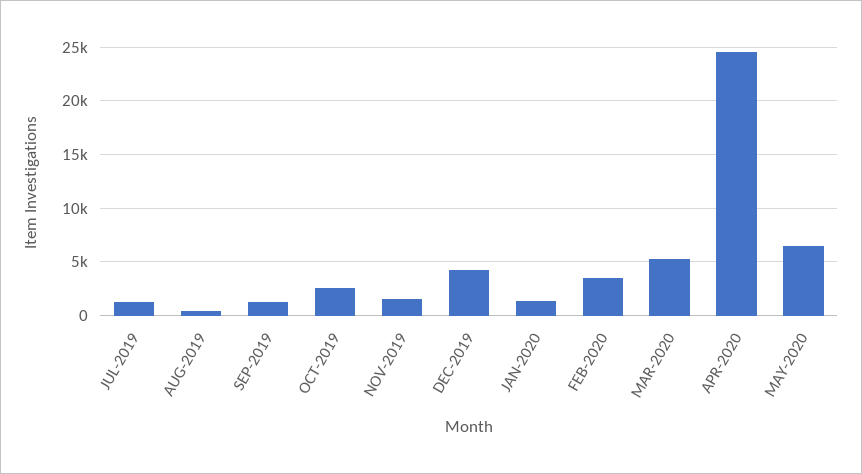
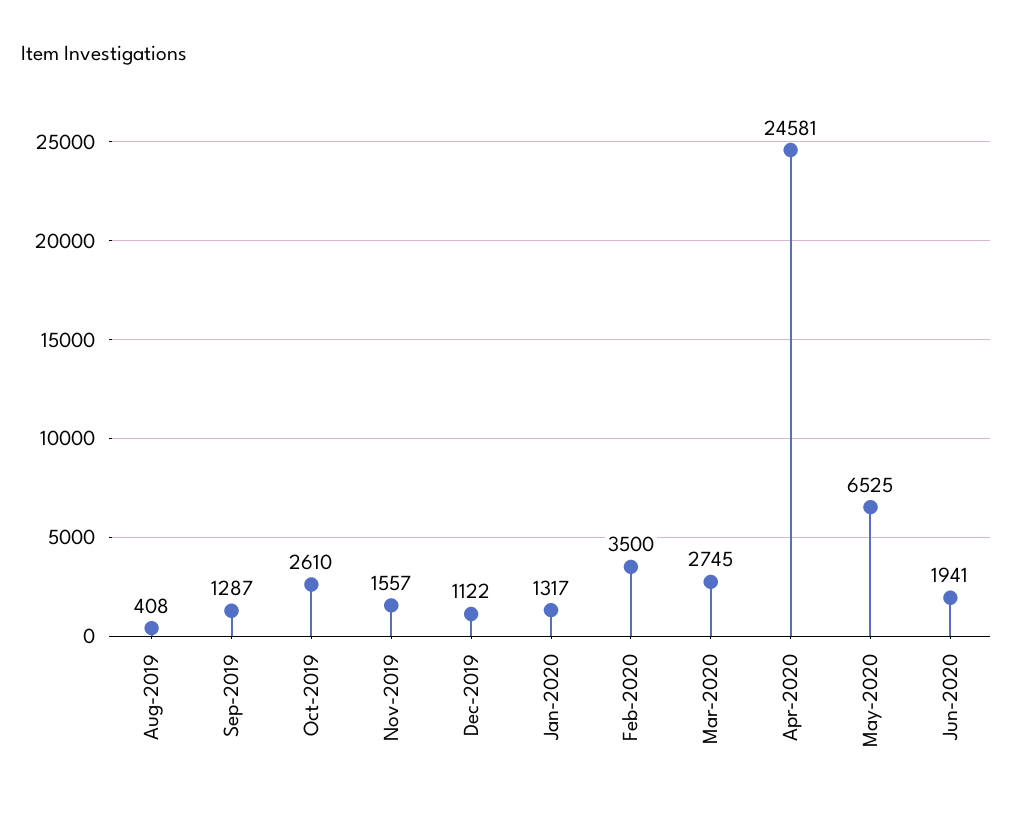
JUL-2019: 1000 -> none
DEC-2019: 4000 -> 1122
MAR-2020: 5000 -> 2745
Jun-2020: none -> 1941

